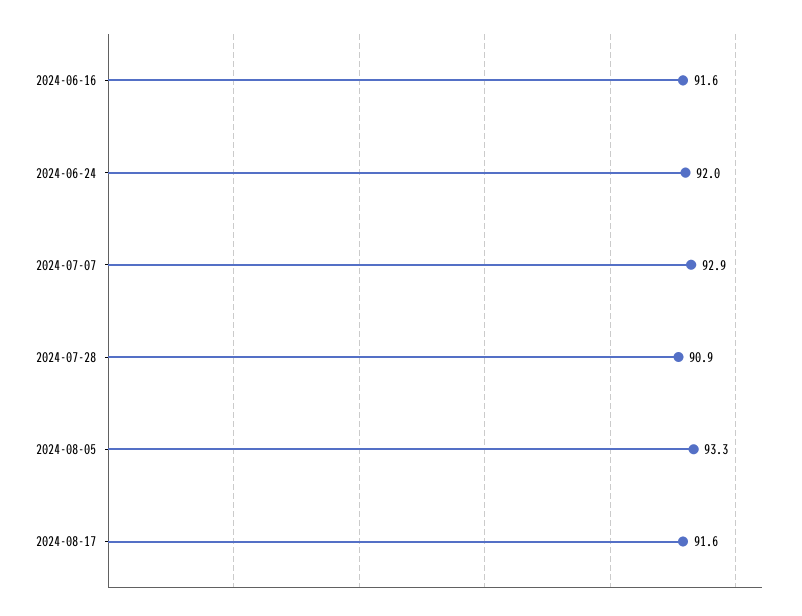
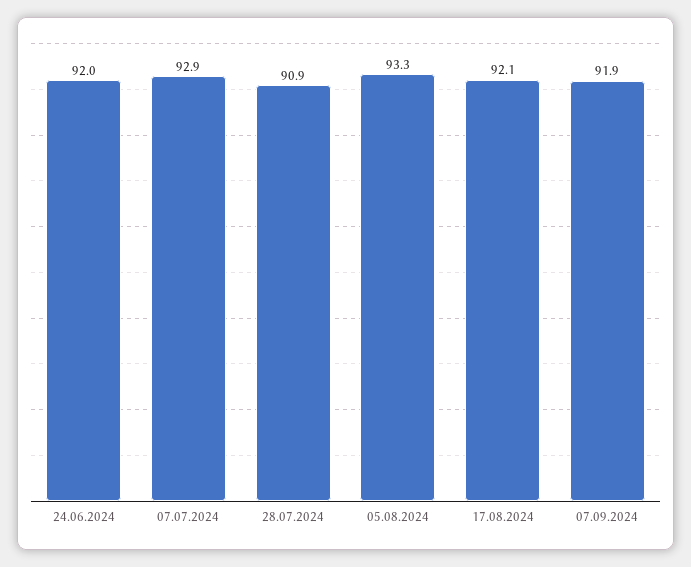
2024-06-16: 91.6 -> none
2024-08-17: 91.6 -> 92.1
07.09.2024: none -> 91.9

